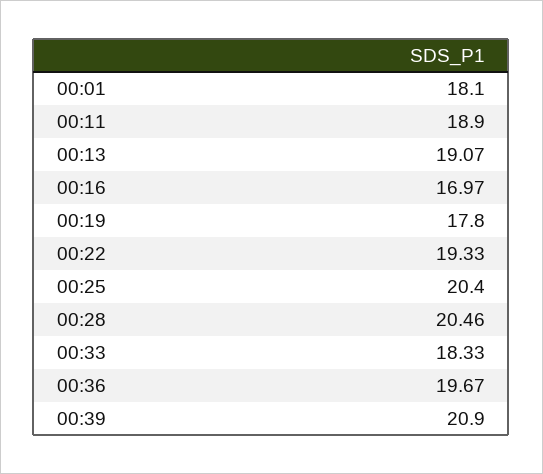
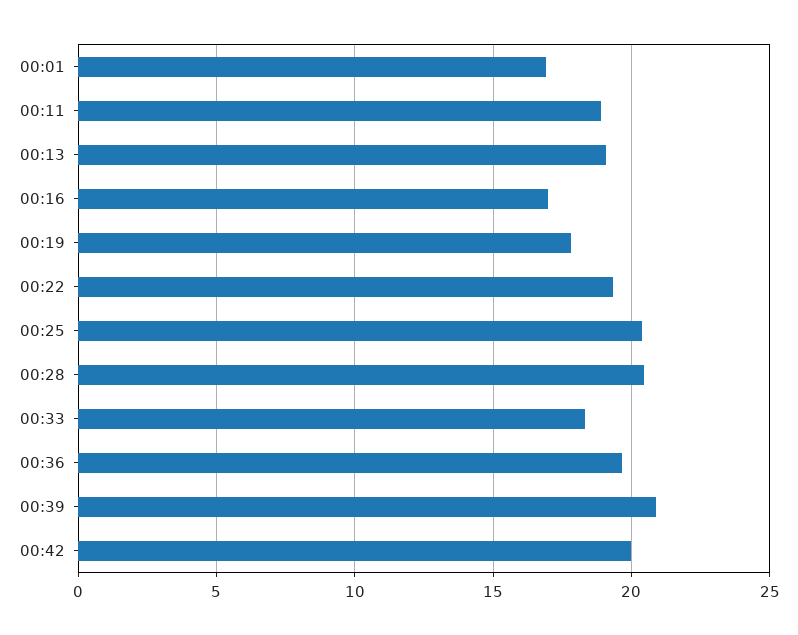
00:01: 18.1 -> 17
00:42: none -> 20

